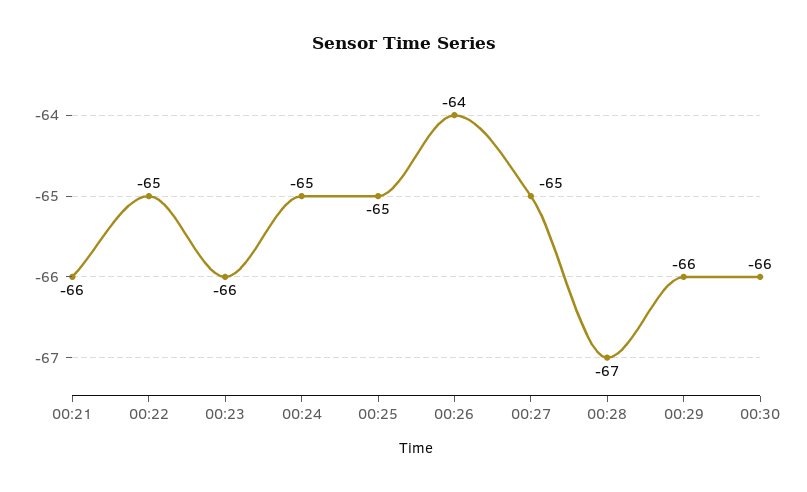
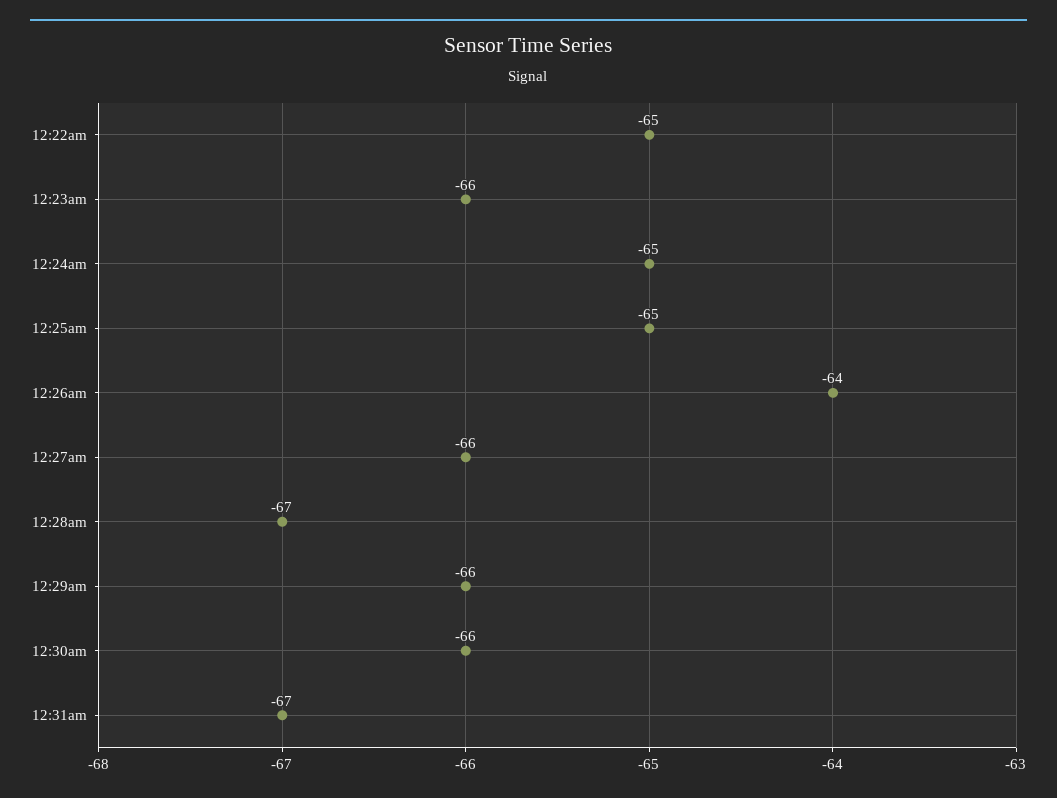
00:21: -66 -> none
00:27: -65 -> -66
12:31am: none -> -67

